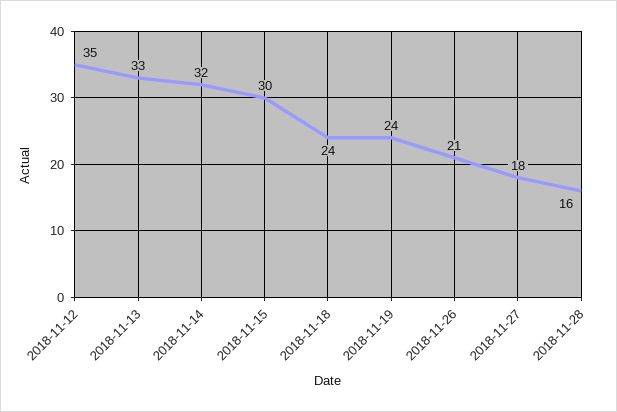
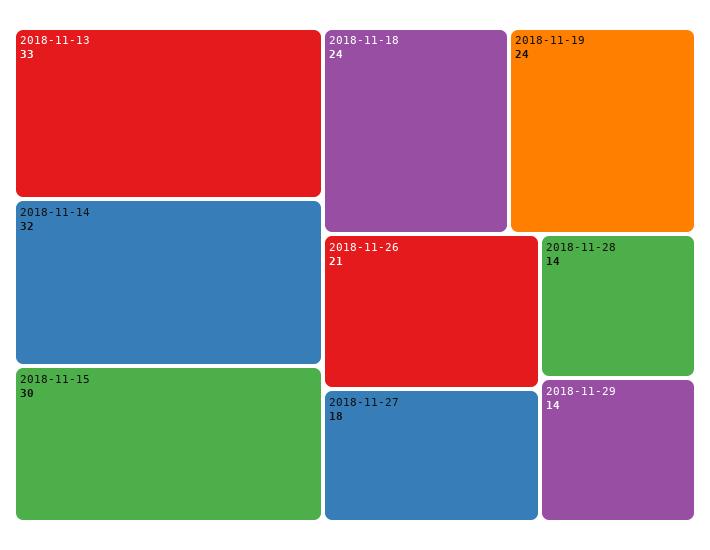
2018-11-12: 35 -> none
2018-11-28: 16 -> 14
2018-11-29: none -> 14

